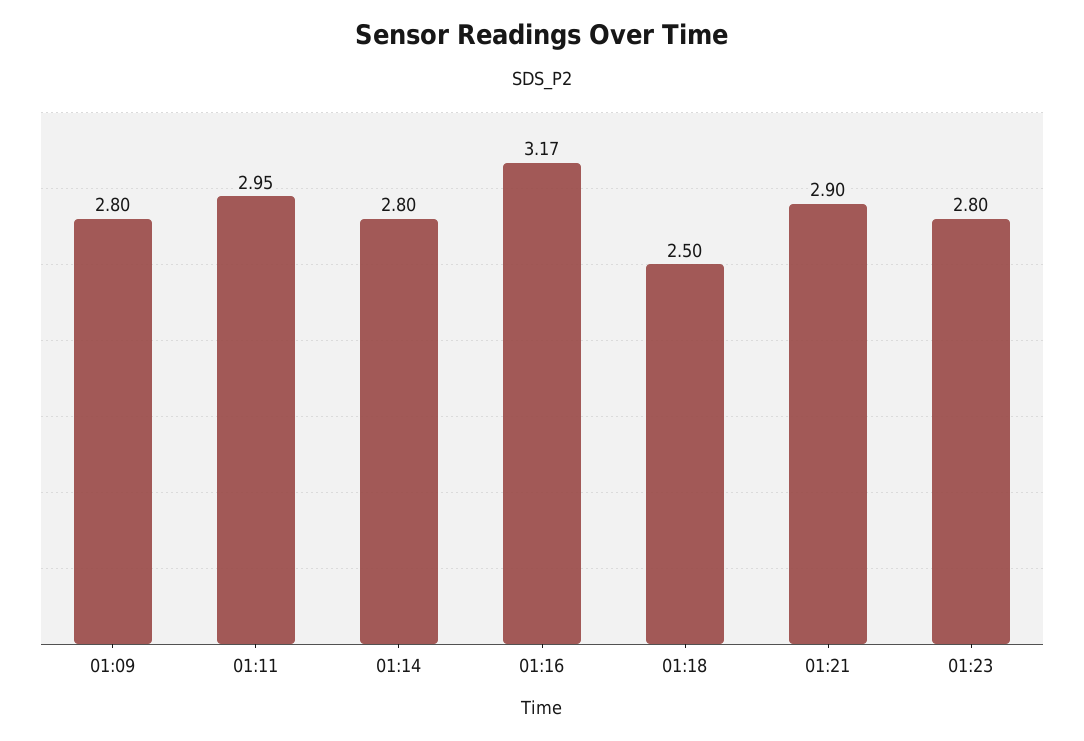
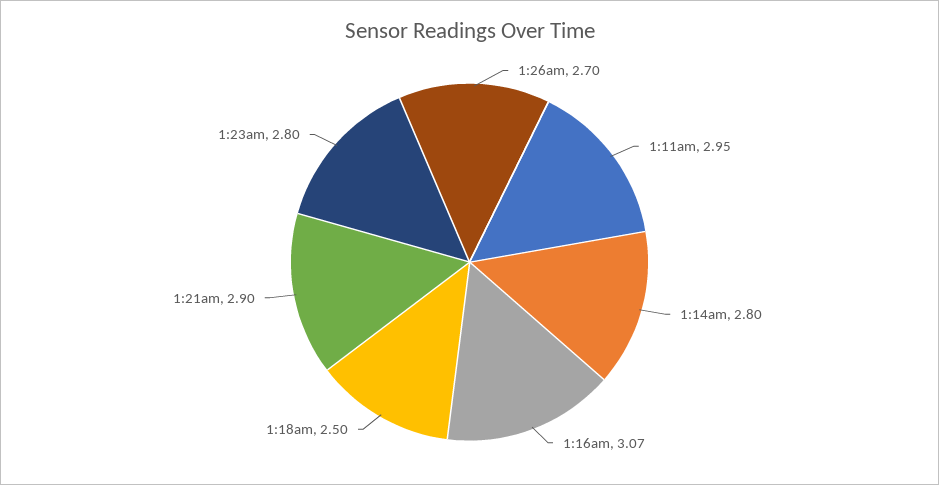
01:09: 2.8 -> none
01:16: 3.17 -> 3.07
1:26am: none -> 2.7

